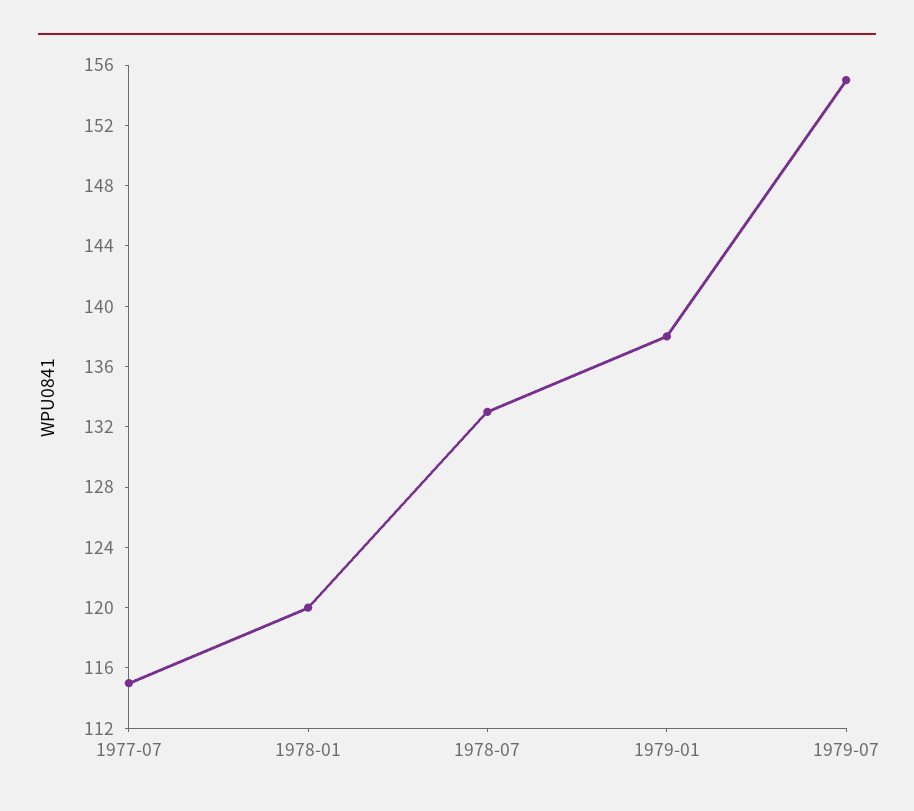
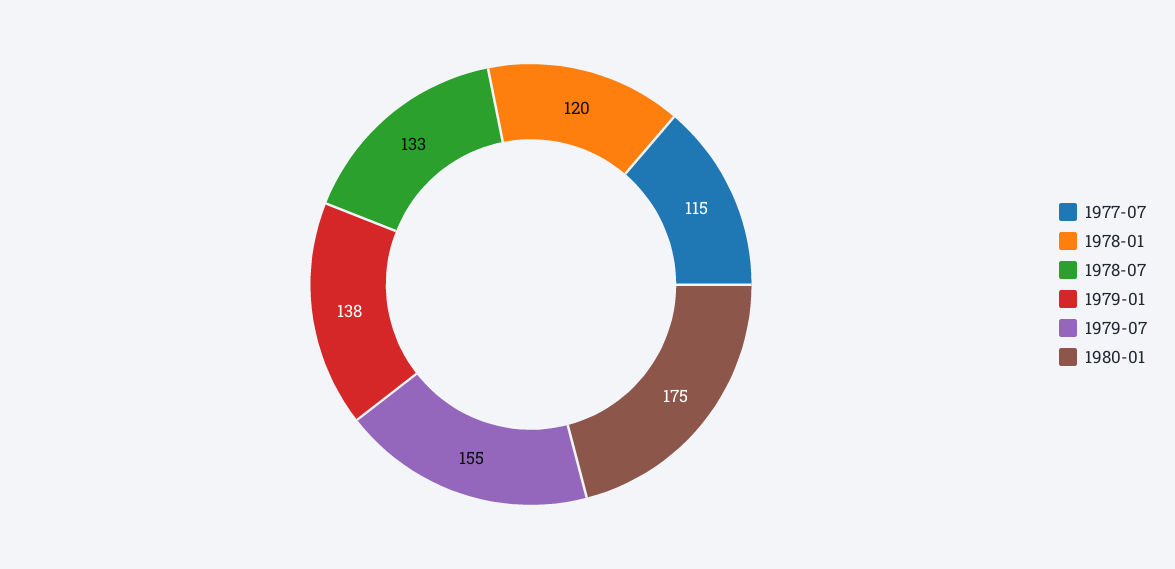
1980-01: none -> 175

